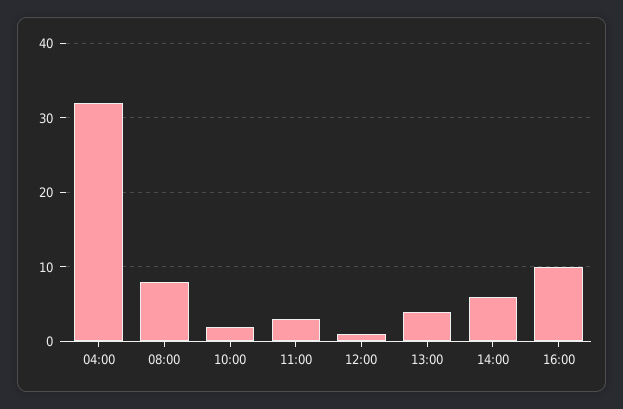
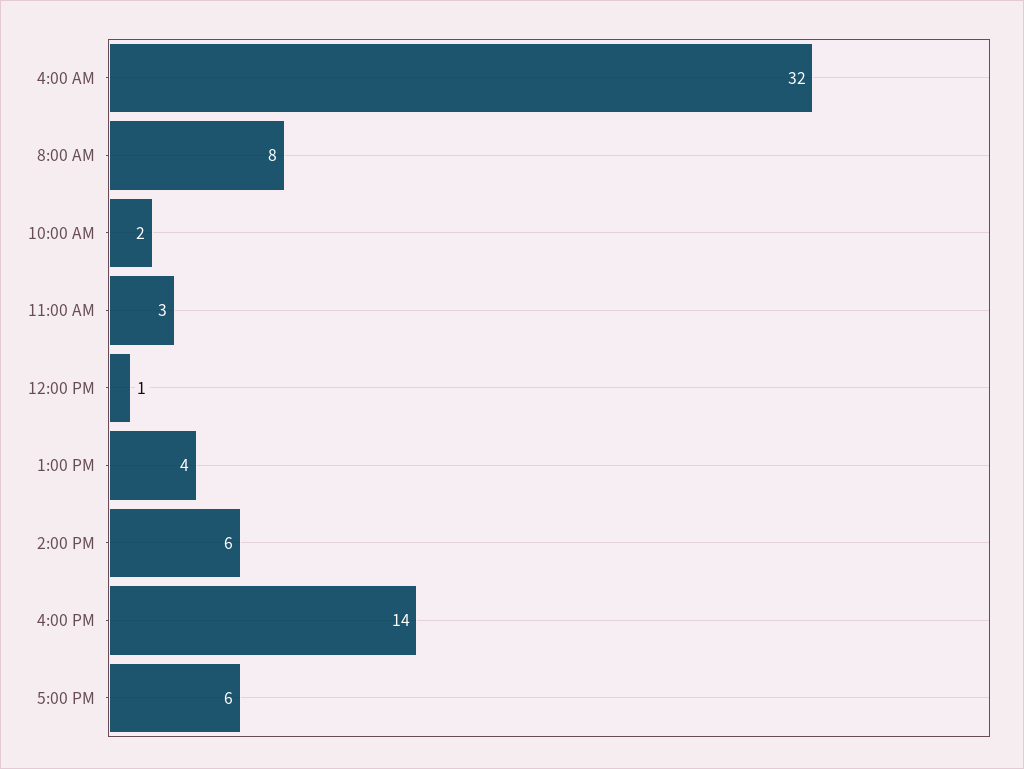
16:00: 10 -> 14
5:00 PM: none -> 6

